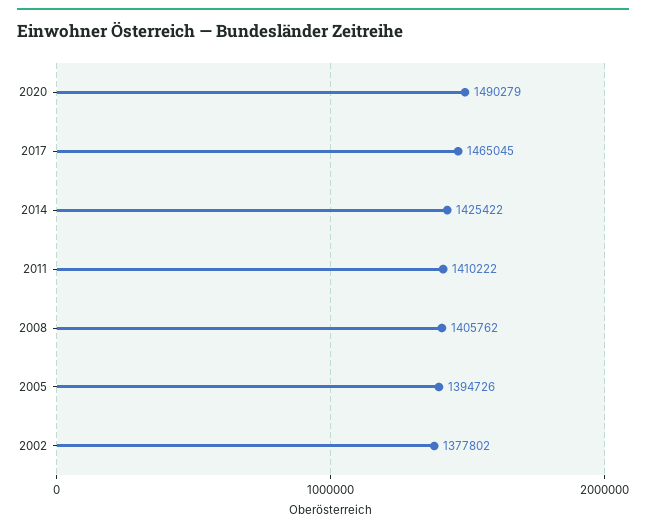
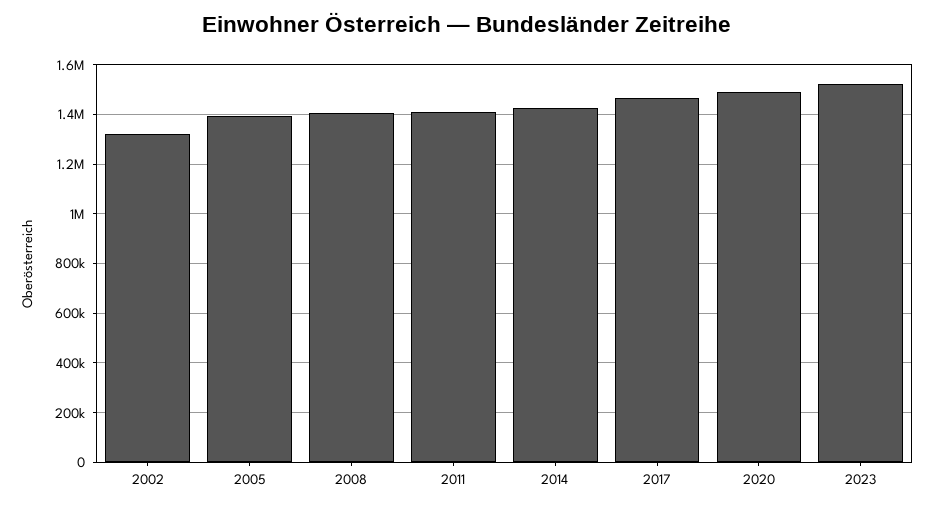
2002: 1377802 -> 1325000
2023: none -> 1525000

